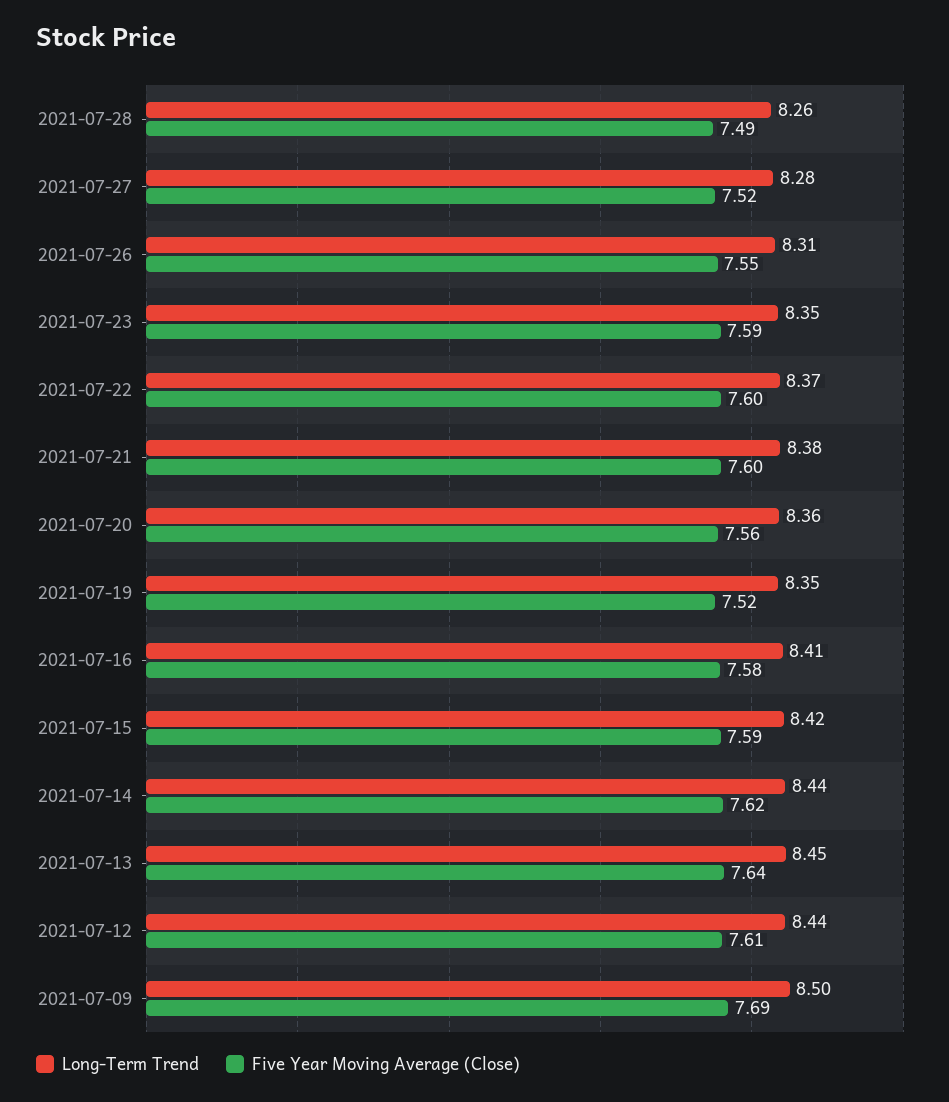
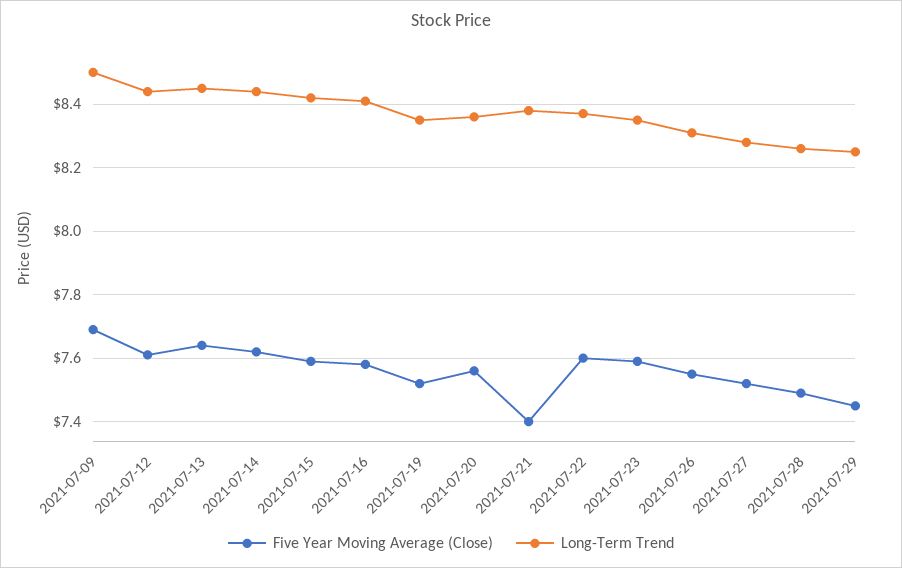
Five Year Moving Average (Close), 2021-07-21: 7.6 -> 7.4
Five Year Moving Average (Close), 2021-07-29: none -> 7.45
Long-Term Trend, 2021-07-29: none -> 8.25

